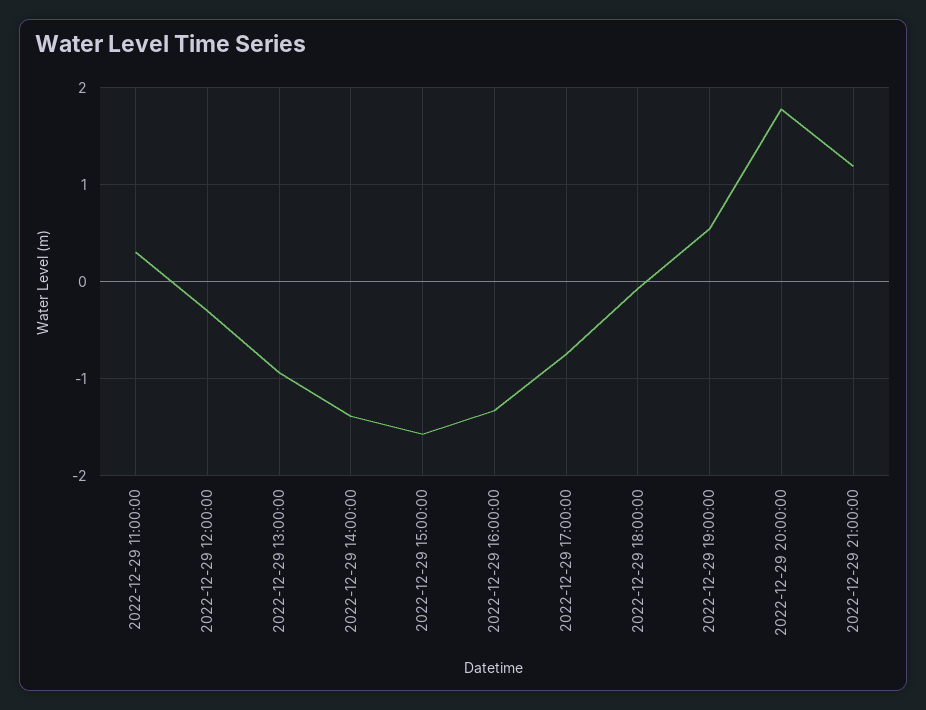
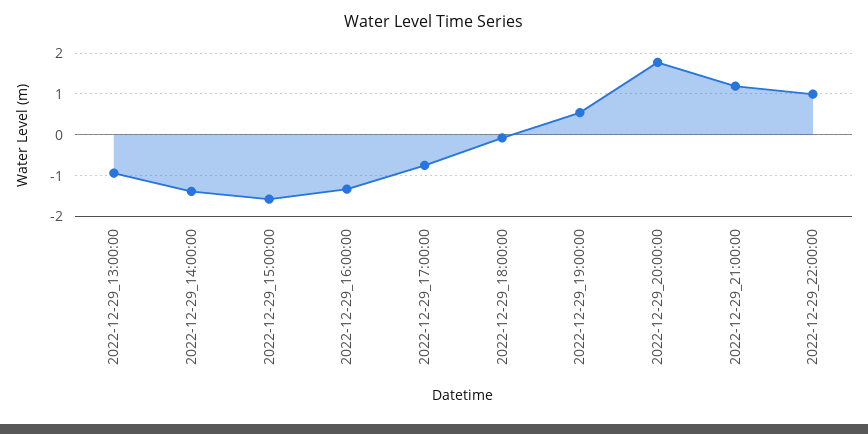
2022-12-29 11:00:00: 0.3 -> none
2022-12-29 12:00:00: -0.3 -> none
2022-12-29_22:00:00: none -> 1

